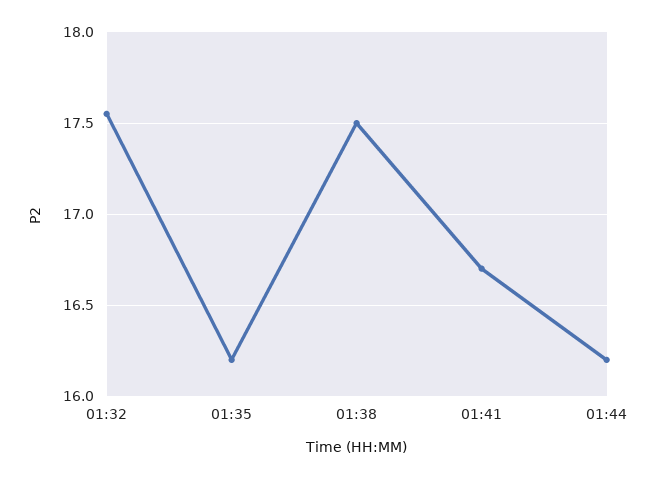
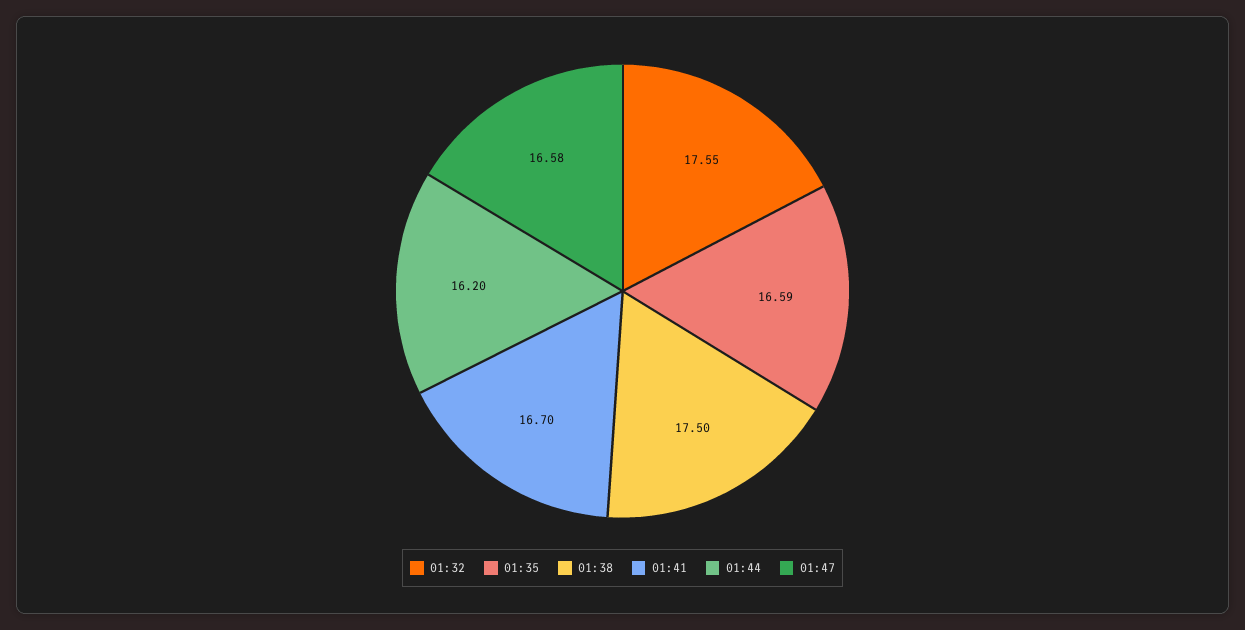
01:35: 16.2 -> 16.59
01:47: none -> 16.58

